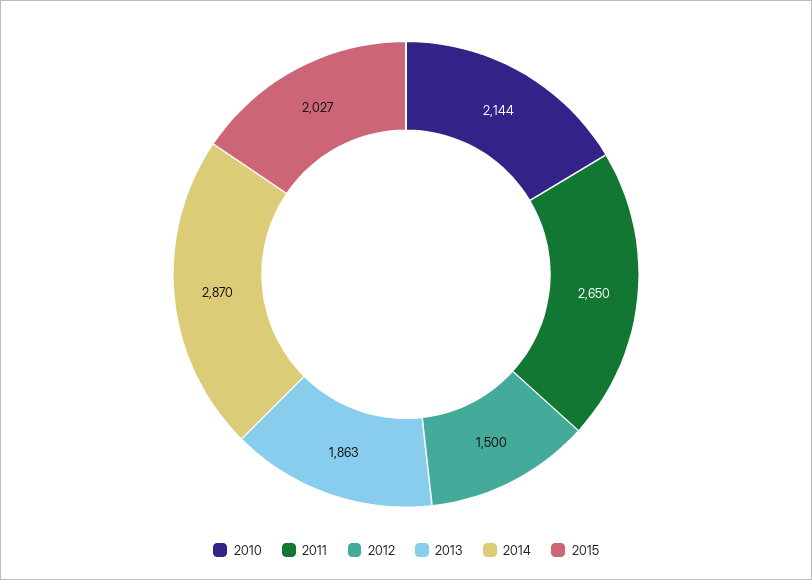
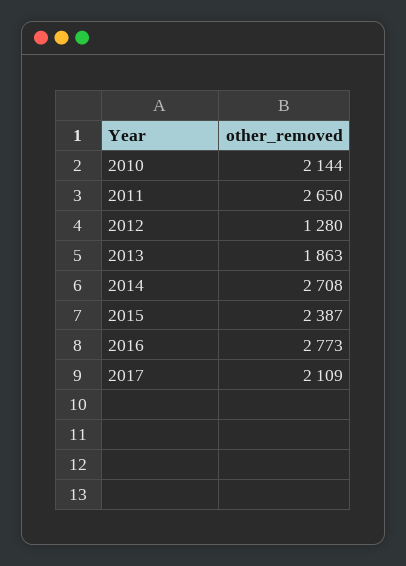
2012: 1500 -> 1280
2014: 2870 -> 2708
2015: 2027 -> 2387
2016: none -> 2773
2017: none -> 2109

